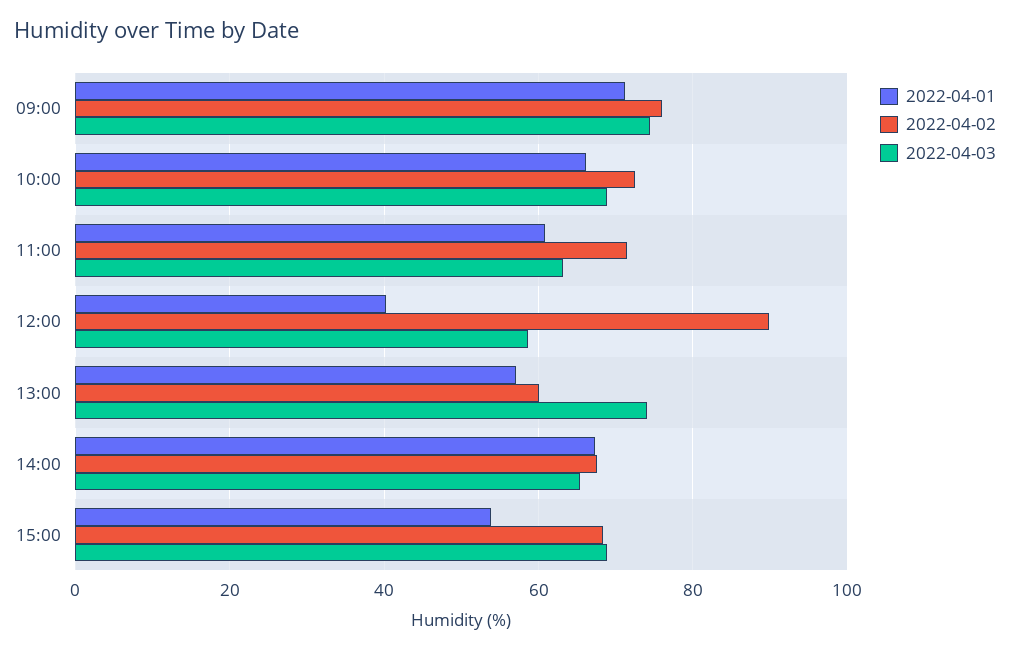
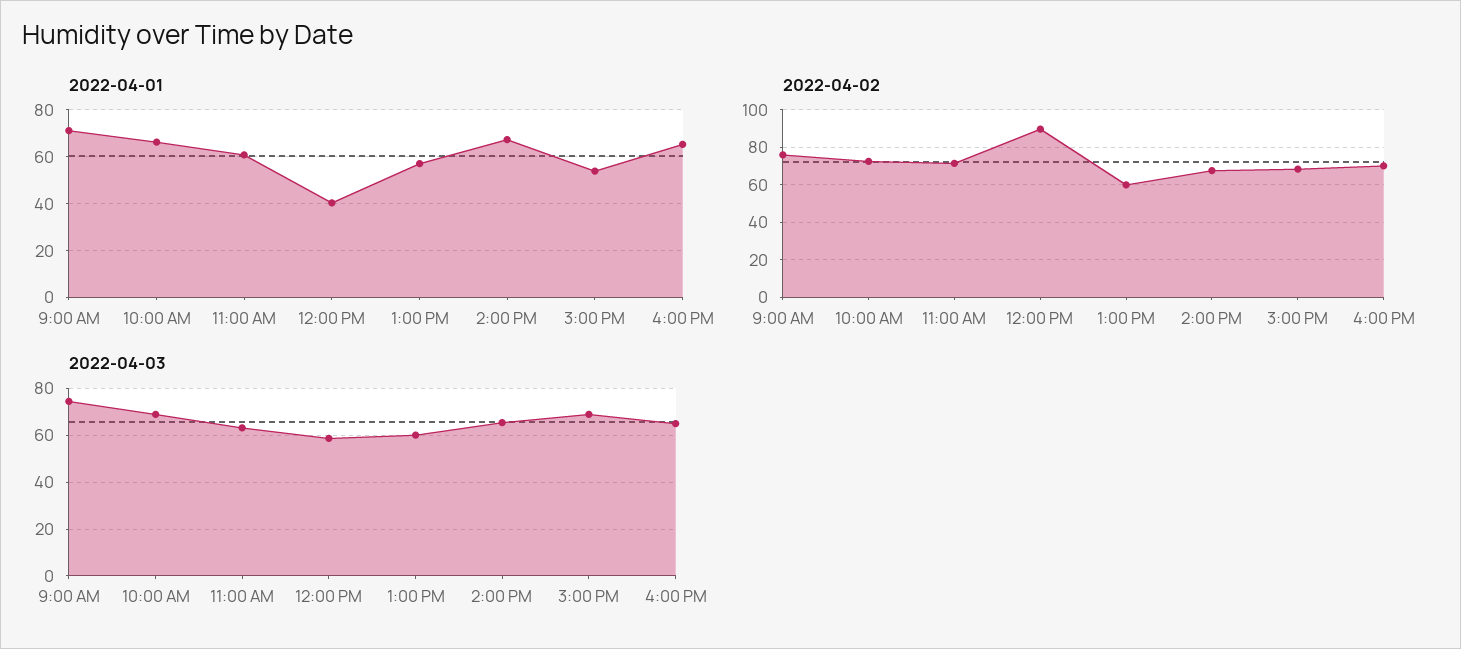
2022-04-03, 13:00: 74 -> 60
2022-04-01, 4:00 PM: none -> 65
2022-04-02, 4:00 PM: none -> 70
2022-04-03, 4:00 PM: none -> 65

